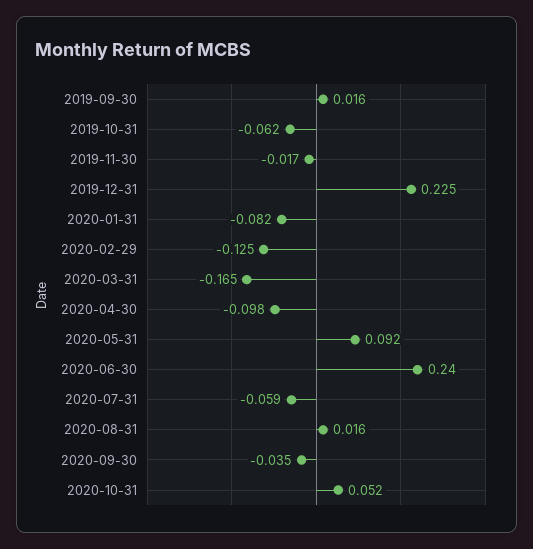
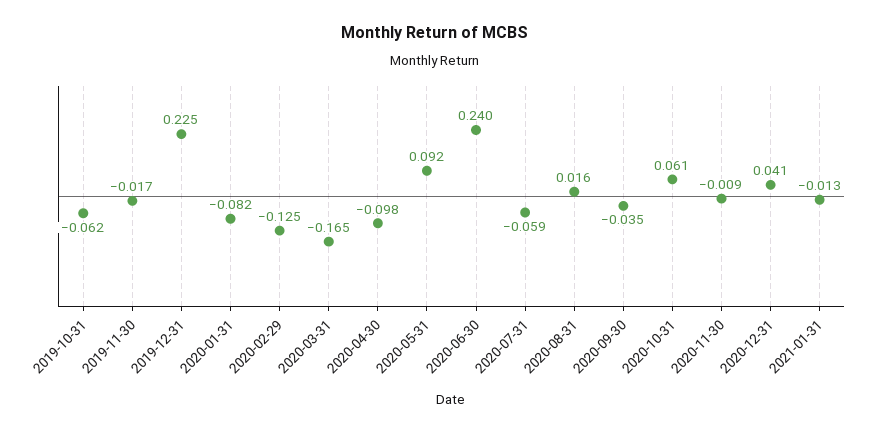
2019-09-30: 0.016 -> none
2020-10-31: 0.052 -> 0.061
2020-11-30: none -> -0.009
2020-12-31: none -> 0.041
2021-01-31: none -> -0.013

